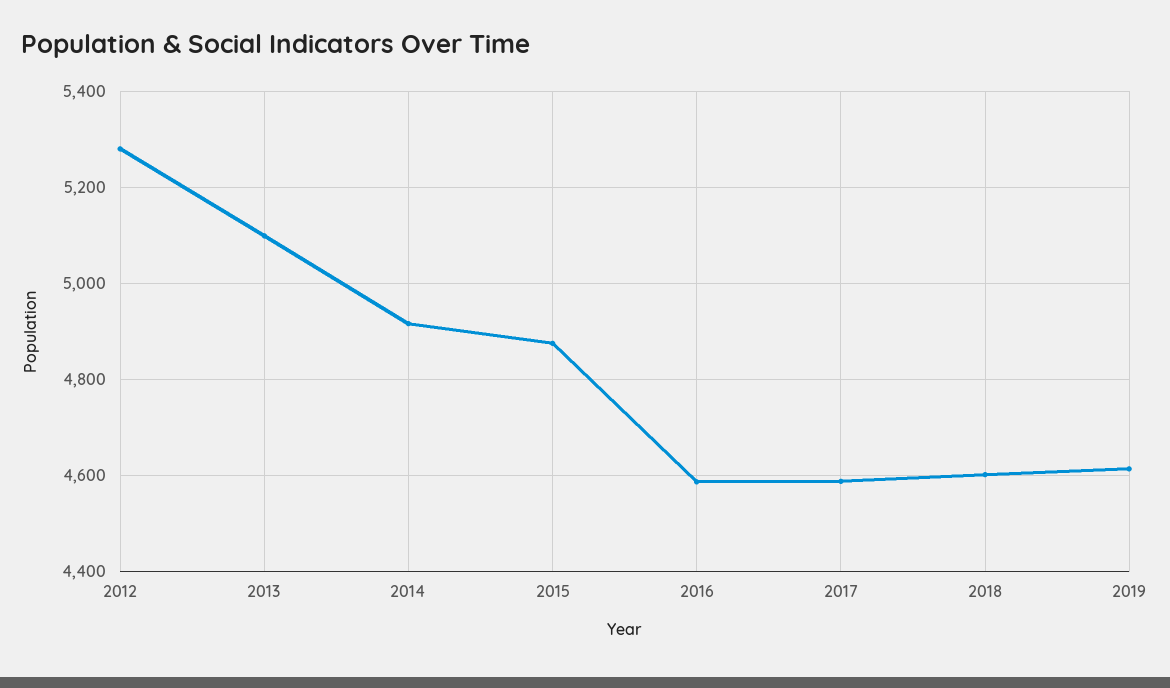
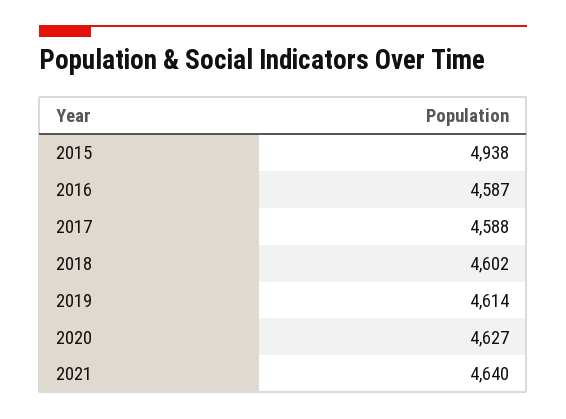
2012: 5280 -> none
2013: 5100 -> none
2014: 4920 -> none
2015: 4880 -> 4938
2020: none -> 4627
2021: none -> 4640

